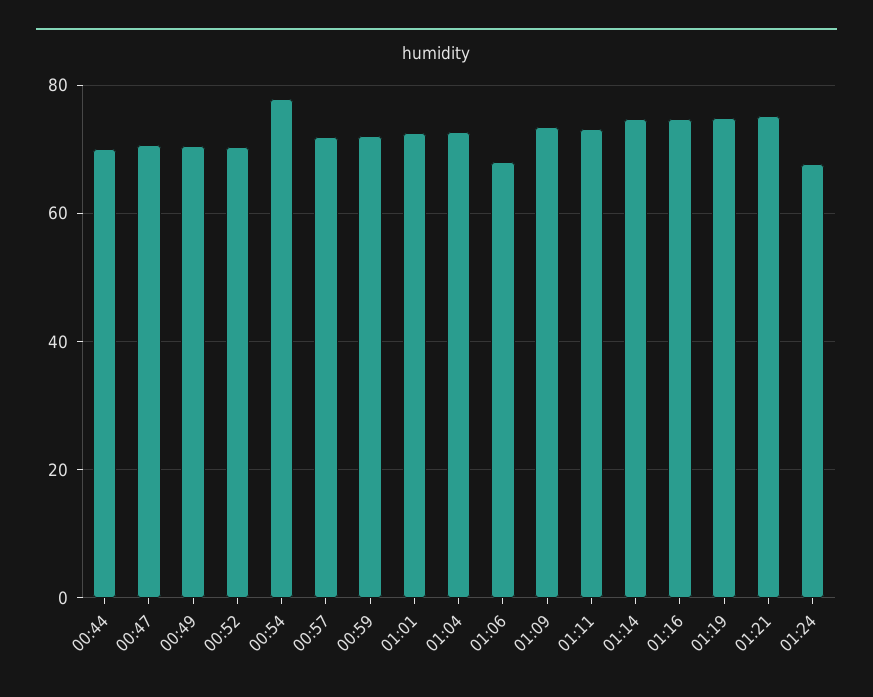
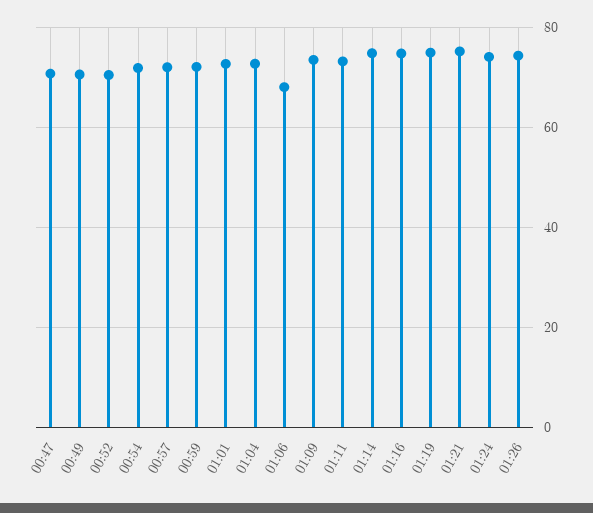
00:44: 70 -> none
00:54: 78 -> 72
01:24: 68 -> 74
01:26: none -> 74

